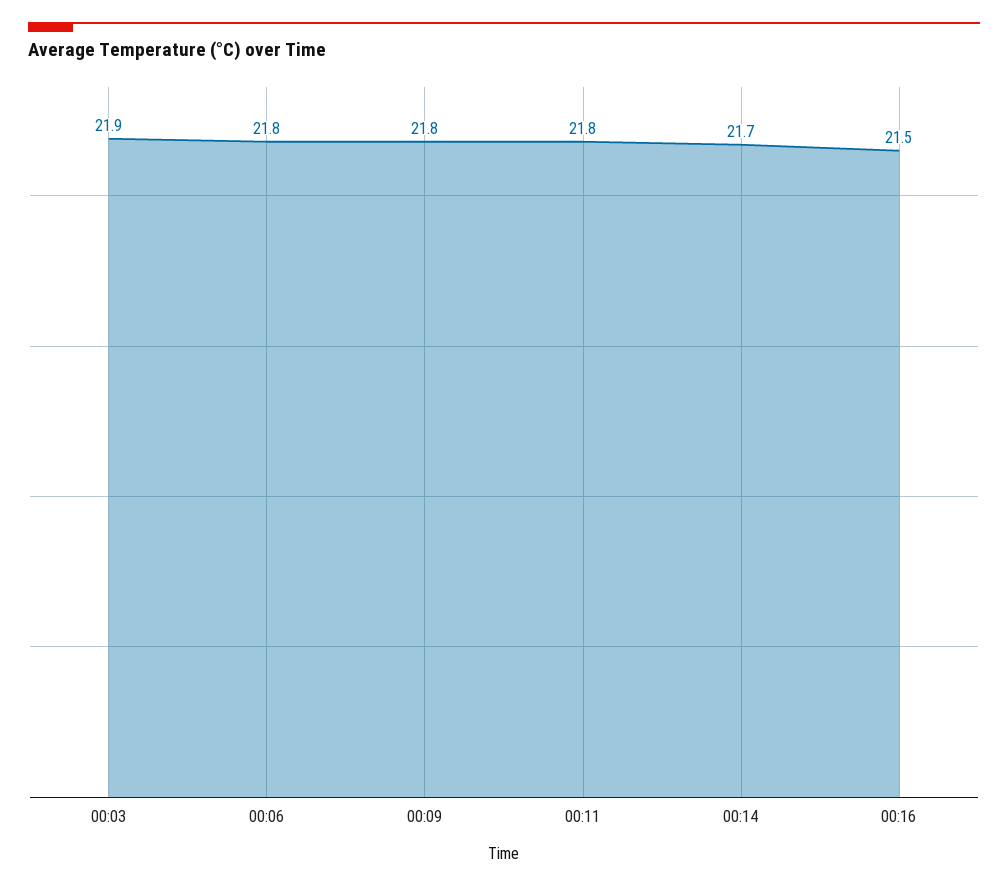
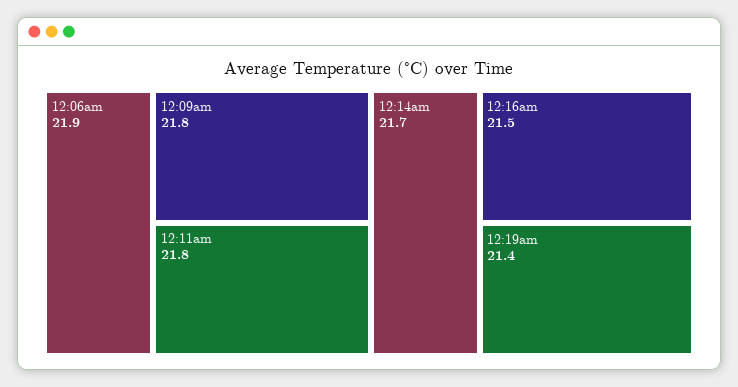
00:03: 21.9 -> none
00:06: 21.8 -> 21.9
12:19am: none -> 21.4

